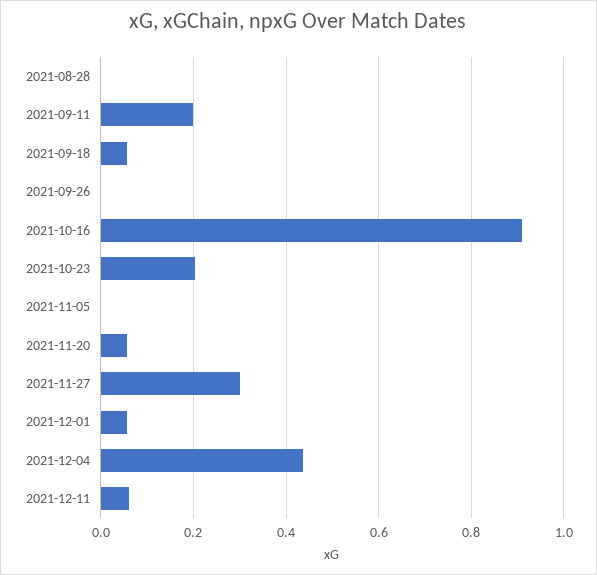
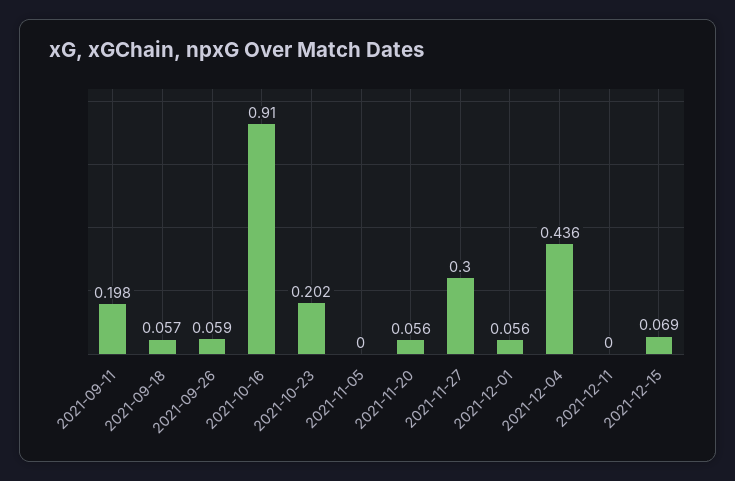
2021-08-28: 0 -> none
2021-09-26: 0 -> 0.059
2021-12-11: 0.06 -> 0
2021-12-15: none -> 0.069

